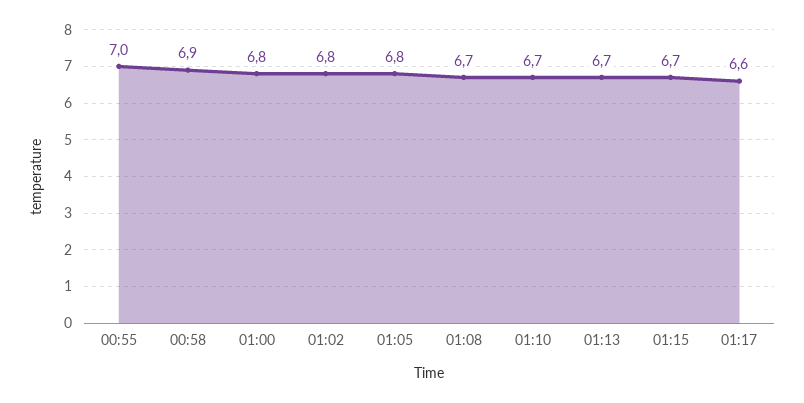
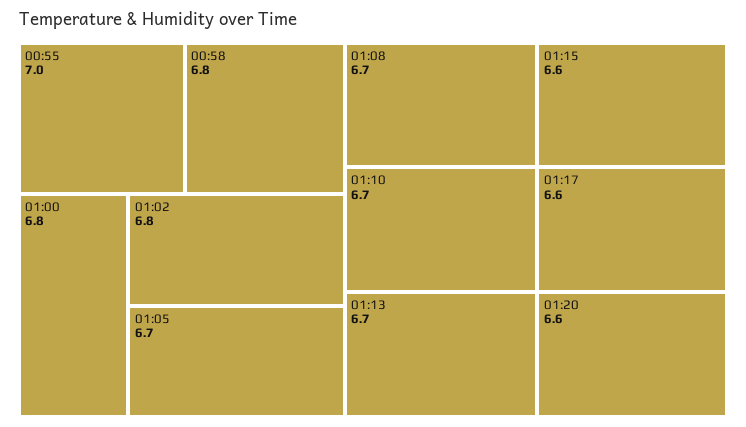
00:58: 6.9 -> 6.8
01:05: 6.8 -> 6.7
01:15: 6.7 -> 6.6
01:20: none -> 6.6

